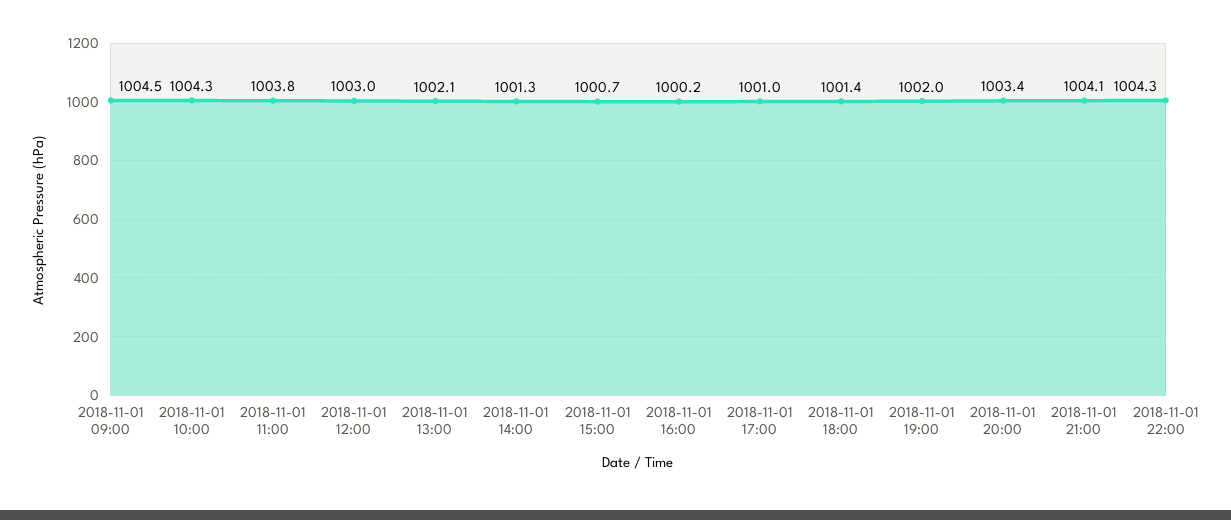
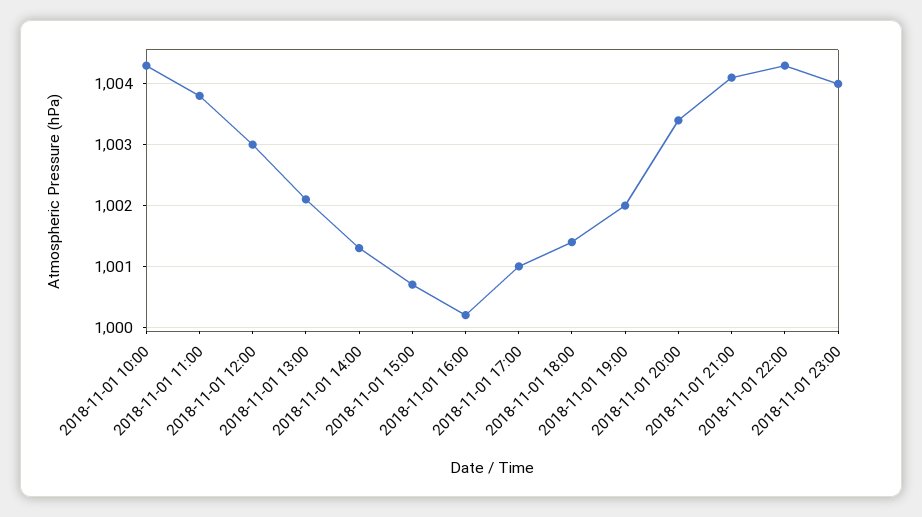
2018-11-01 09:00: 1004.5 -> none
2018-11-01 23:00: none -> 1004

